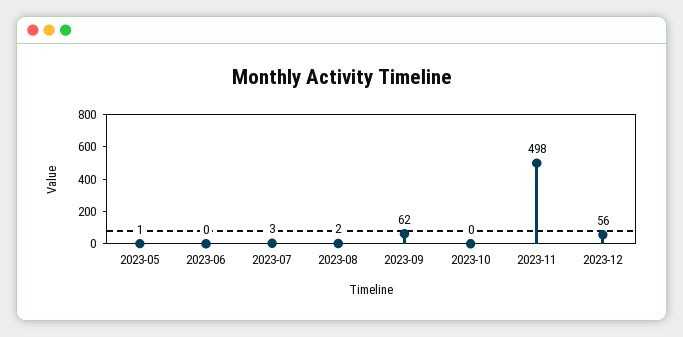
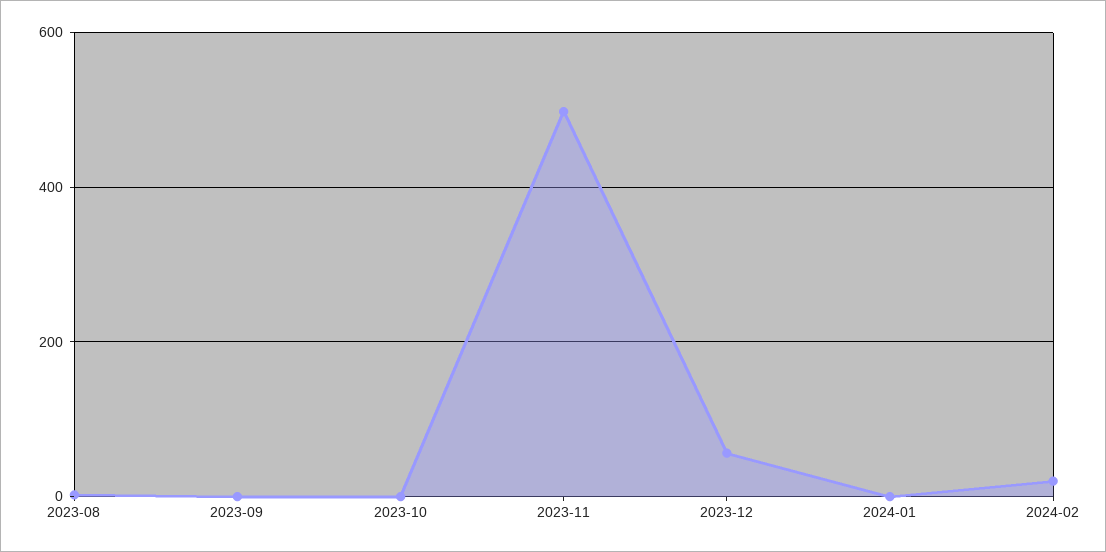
2023-05: 1 -> none
2023-06: 0 -> none
2023-07: 3 -> none
2023-09: 62 -> 0
2024-01: none -> 0
2024-02: none -> 20

